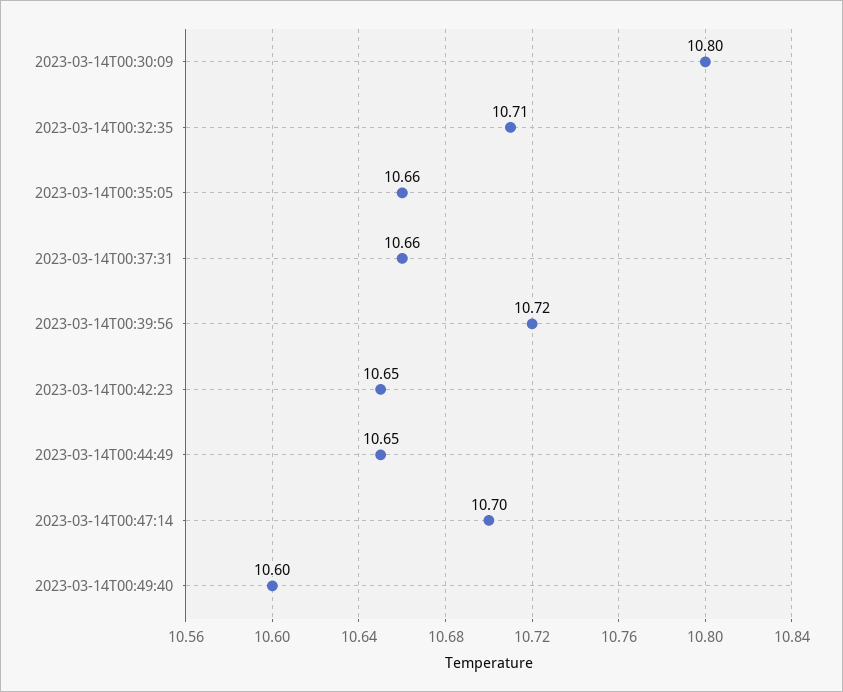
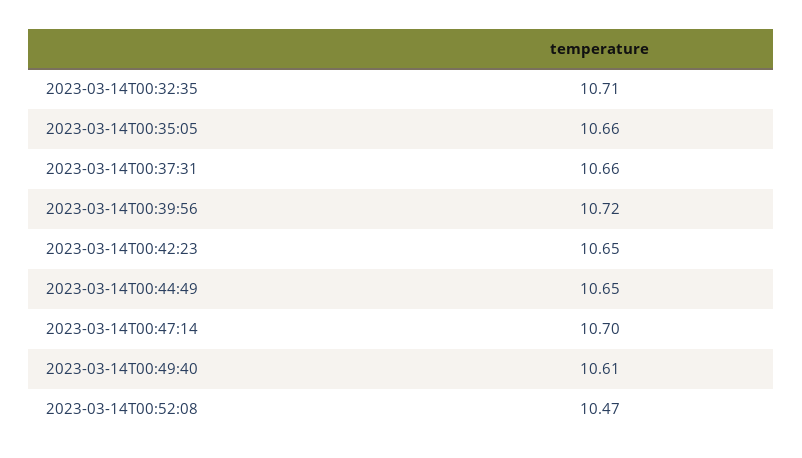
2023-03-14T00:30:09: 10.8 -> none
2023-03-14T00:49:40: 10.6 -> 10.61
2023-03-14T00:52:08: none -> 10.47

